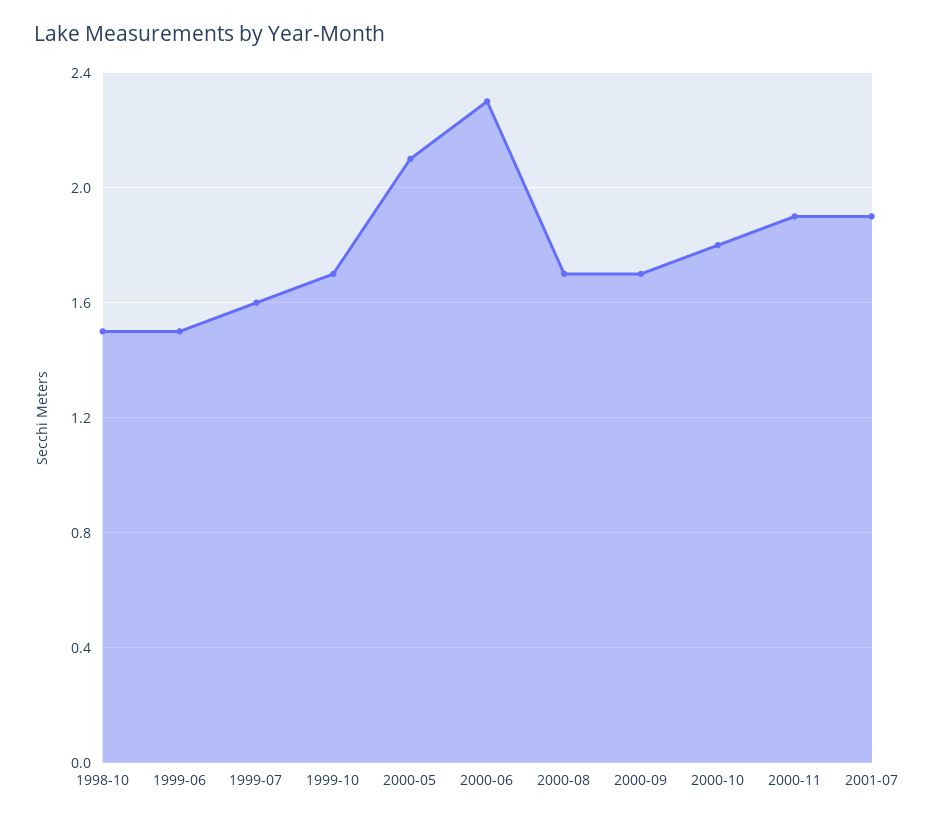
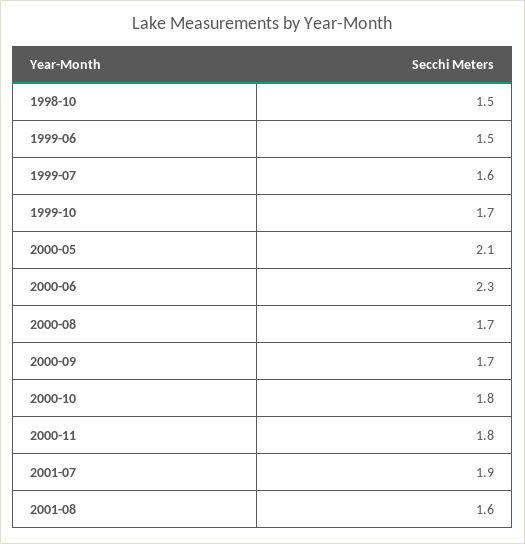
2000-11: 1.9 -> 1.8
2001-08: none -> 1.6

